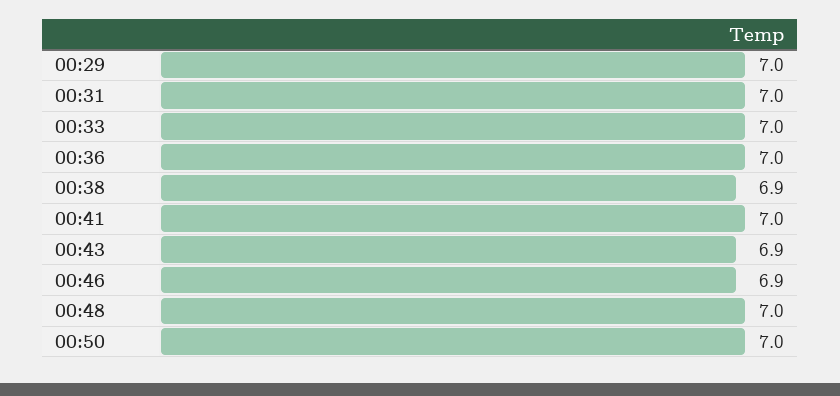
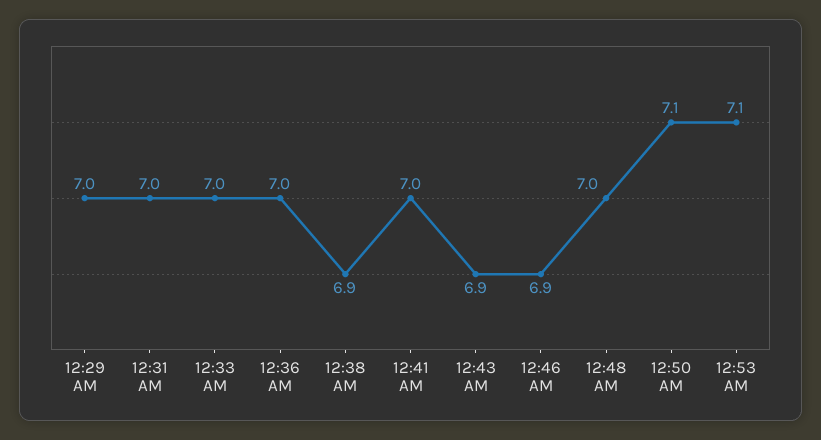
00:50: 7 -> 7.1
12:53 AM: none -> 7.1

